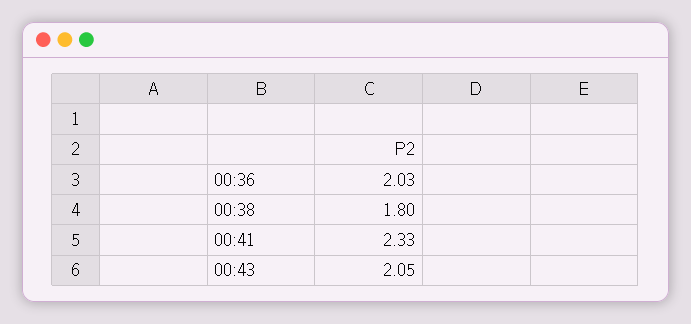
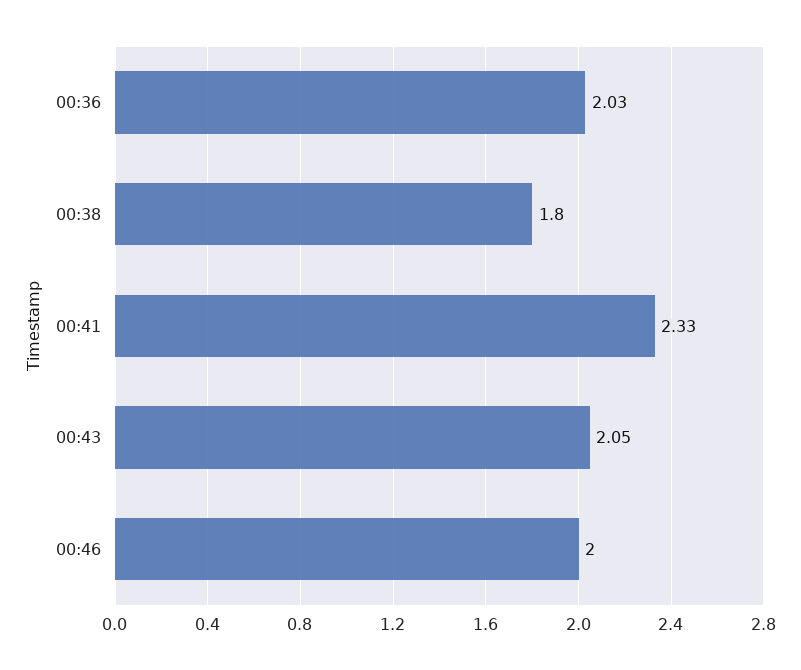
00:46: none -> 2

